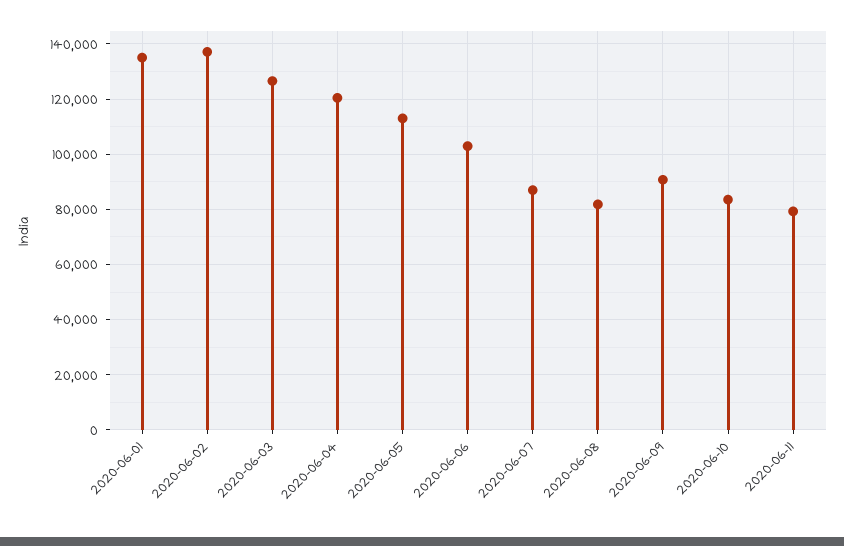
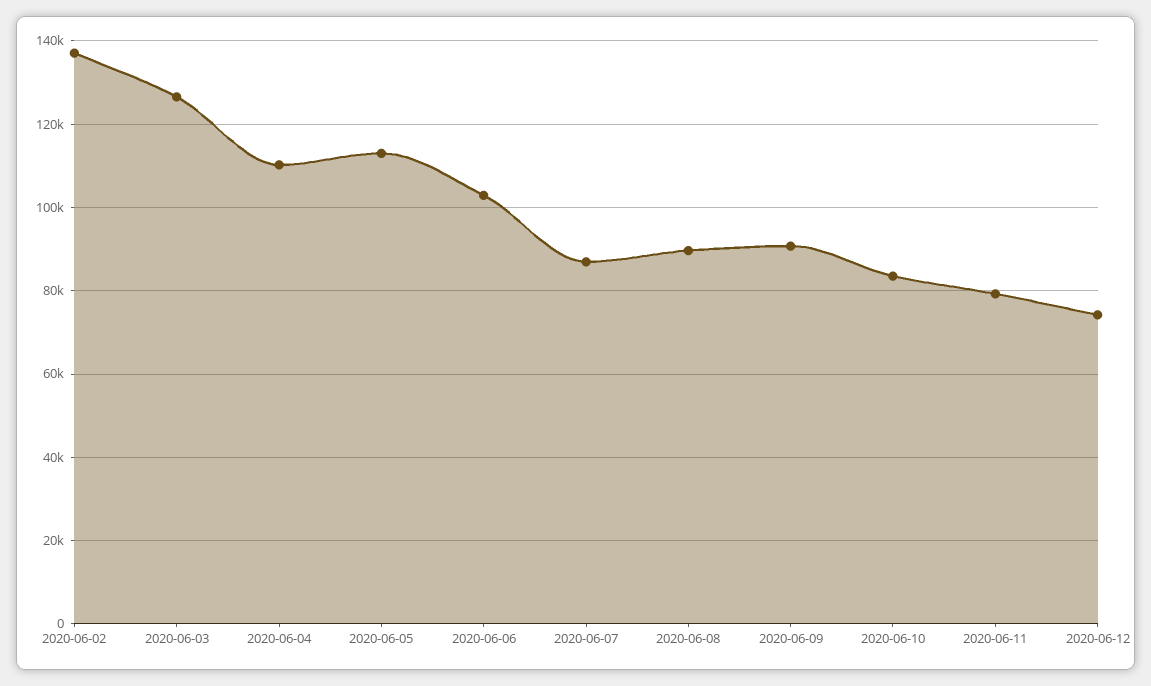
2020-06-01: 135000 -> none
2020-06-04: 120000 -> 110000
2020-06-08: 82500 -> 90000
2020-06-12: none -> 74000

